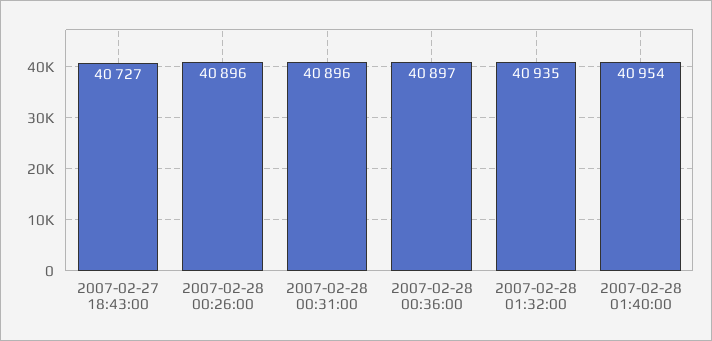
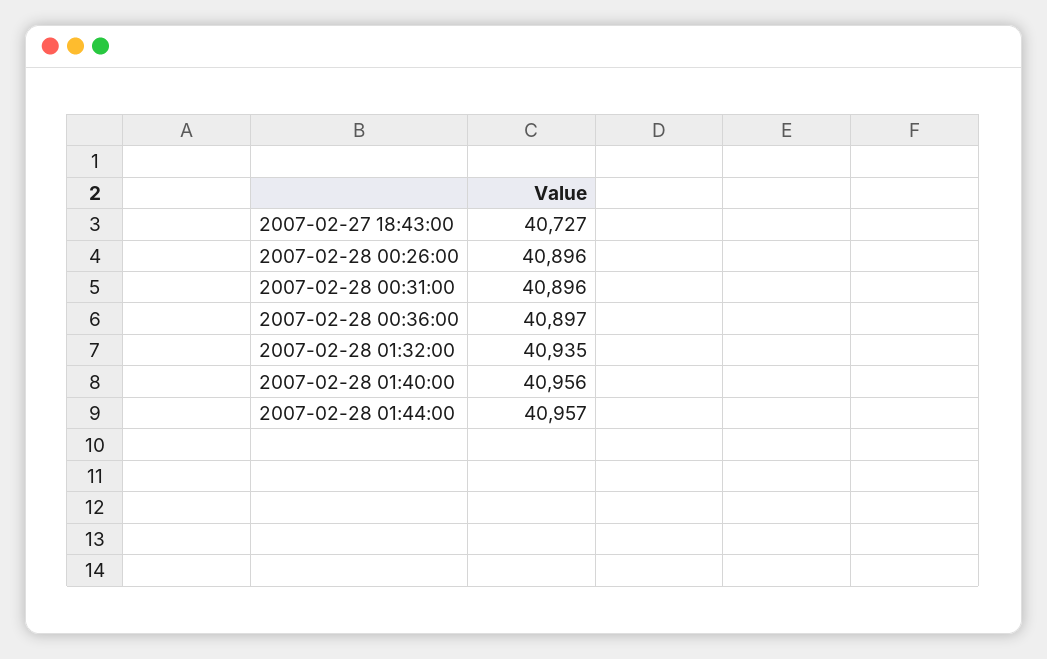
2007-02-28 01:40:00: 40954 -> 40956
2007-02-28 01:44:00: none -> 40957

